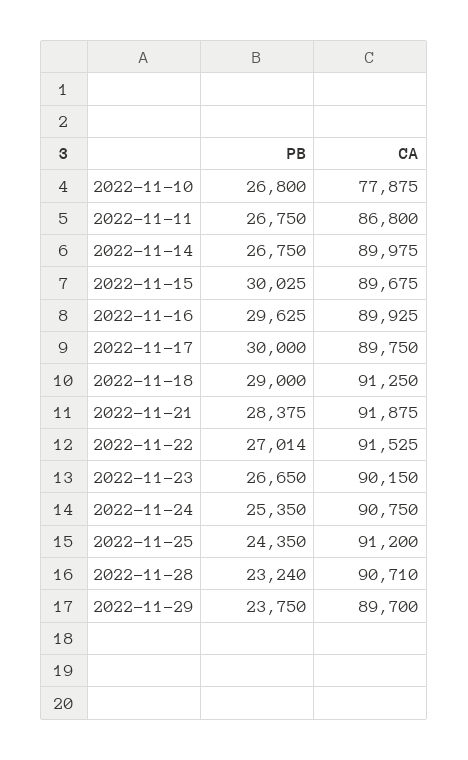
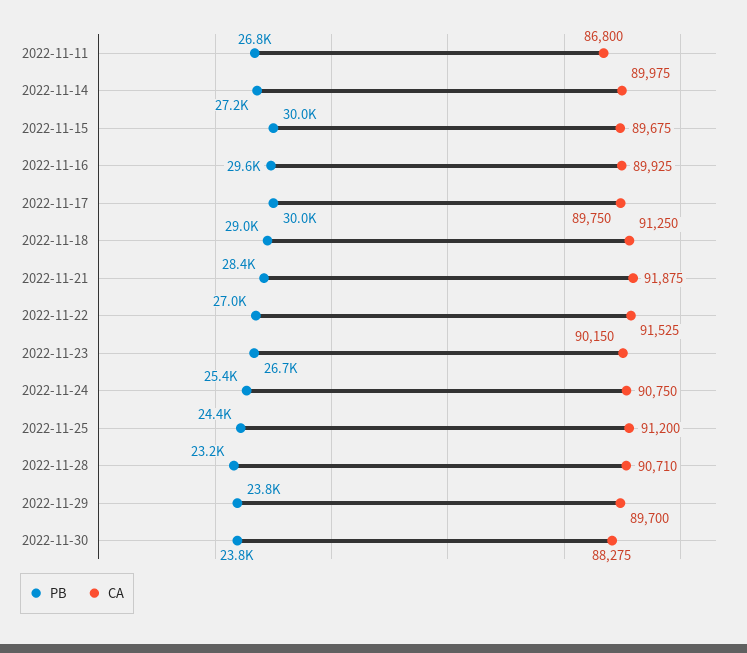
PB, 2022-11-10: 26800 -> none
CA, 2022-11-10: 77875 -> none
PB, 2022-11-14: 26750 -> 27200
PB, 2022-11-30: none -> 23800
CA, 2022-11-30: none -> 88275

